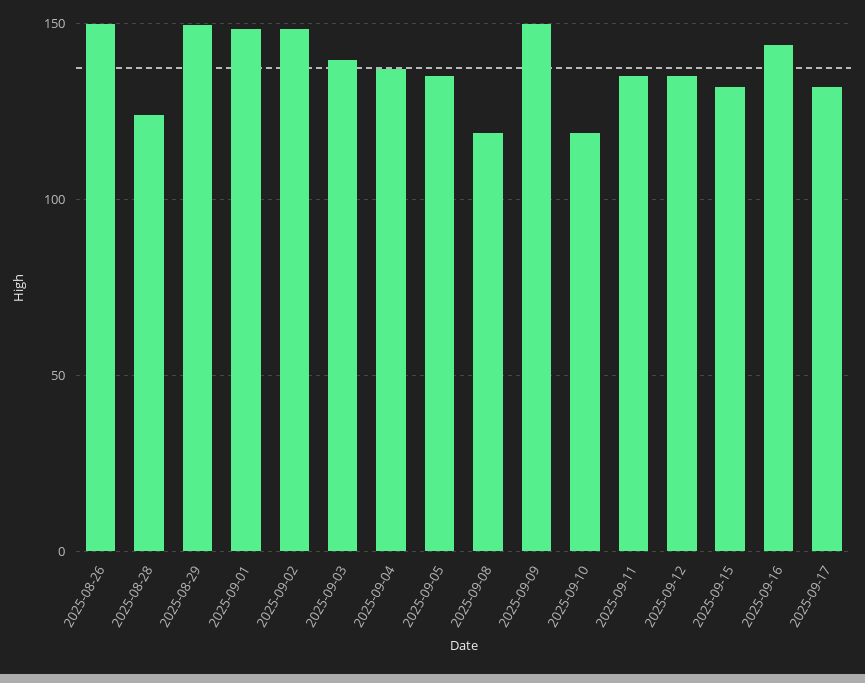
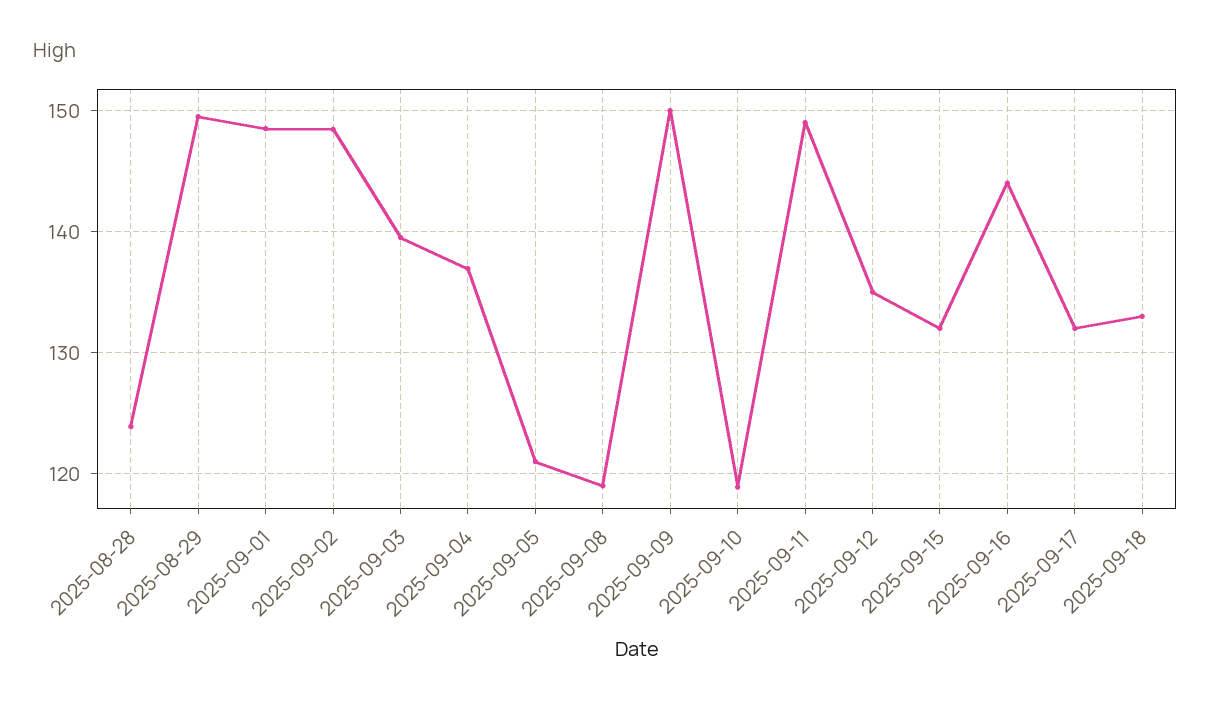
2025-08-26: 150 -> none
2025-09-05: 135 -> 121
2025-09-11: 135 -> 149
2025-09-18: none -> 133

